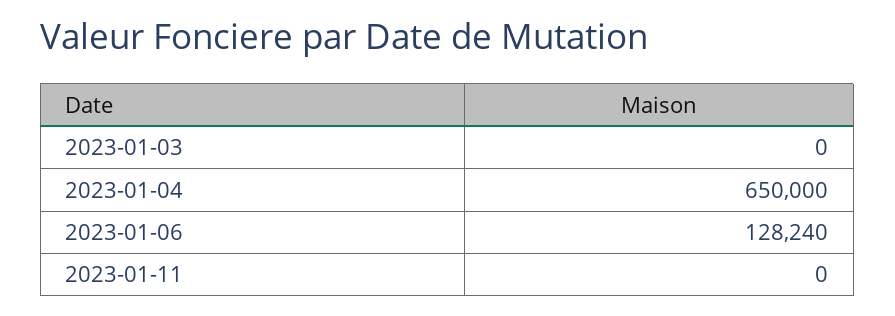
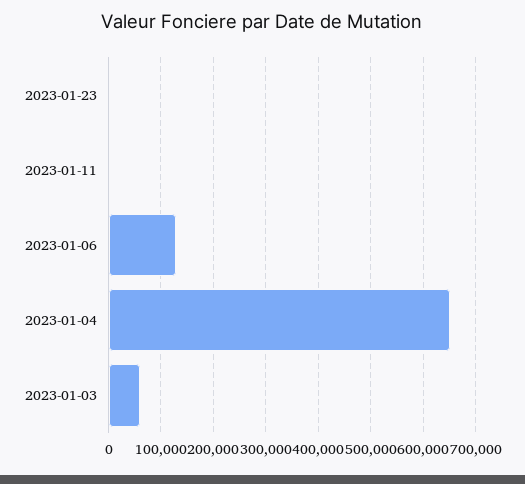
2023-01-03: 0 -> 60000
2023-01-23: none -> 0

